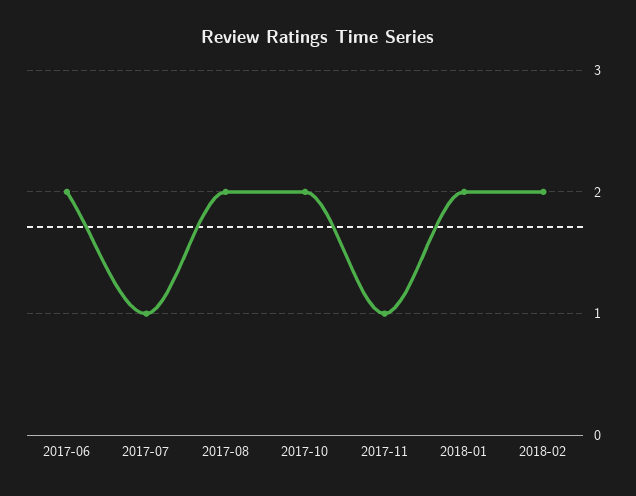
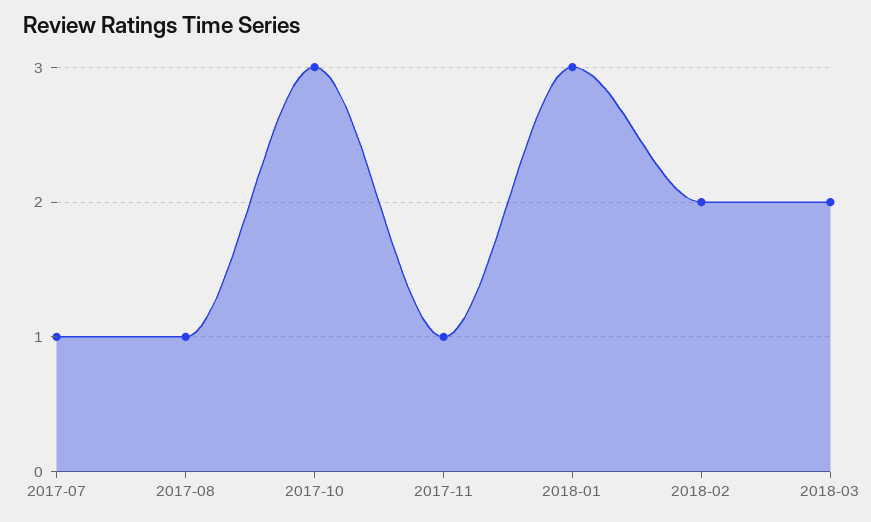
2017-06: 2 -> none
2017-08: 2 -> 1
2017-10: 2 -> 3
2018-01: 2 -> 3
2018-03: none -> 2

